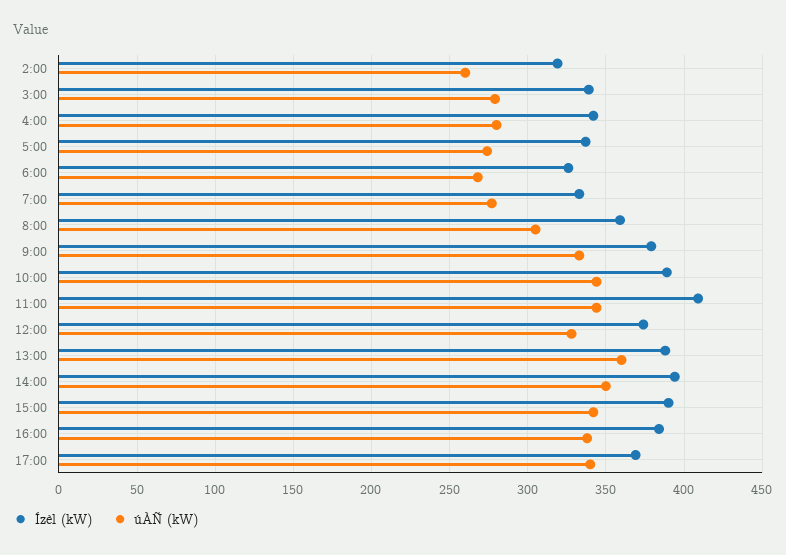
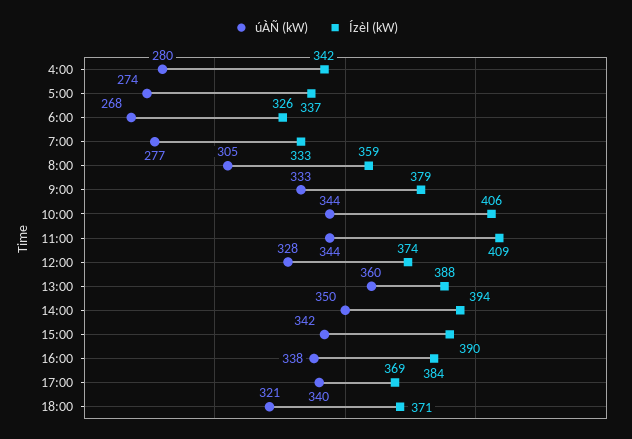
Ízèl (kW), 2:00: 320 -> none
úÀÑ (kW), 2:00: 260 -> none
Ízèl (kW), 3:00: 340 -> none
úÀÑ (kW), 3:00: 280 -> none
Ízèl (kW), 10:00: 390 -> 406
úÀÑ (kW), 18:00: none -> 321
Ízèl (kW), 18:00: none -> 371

